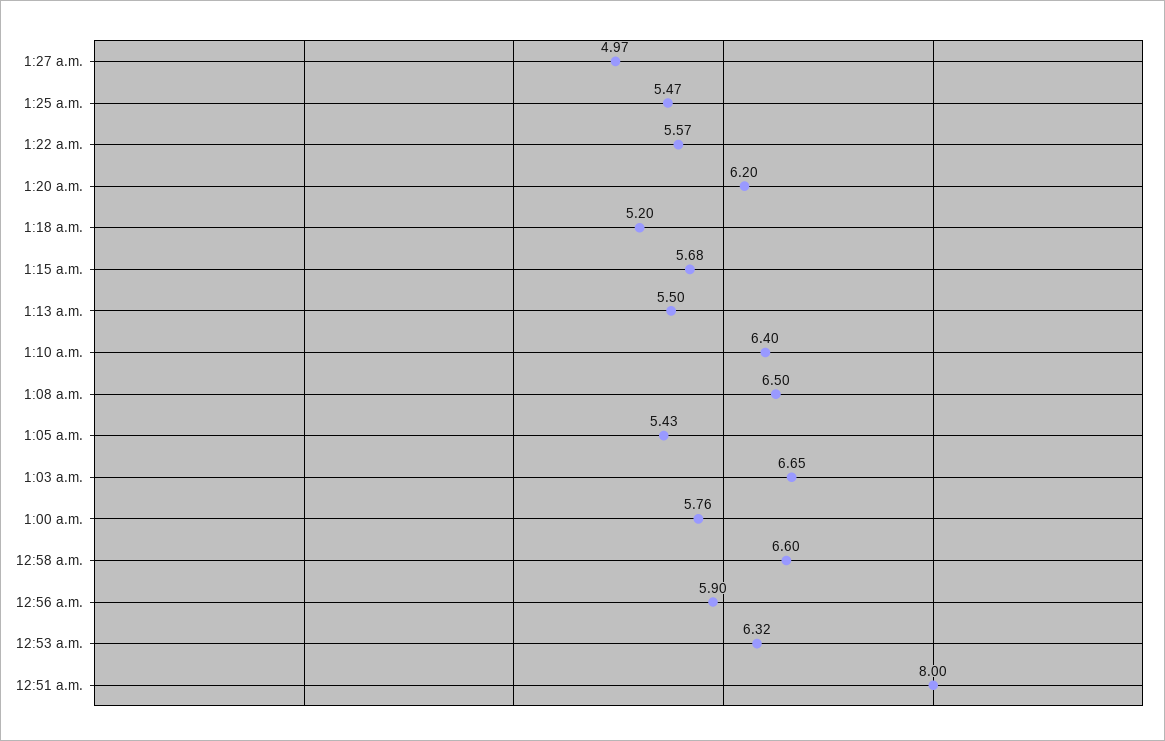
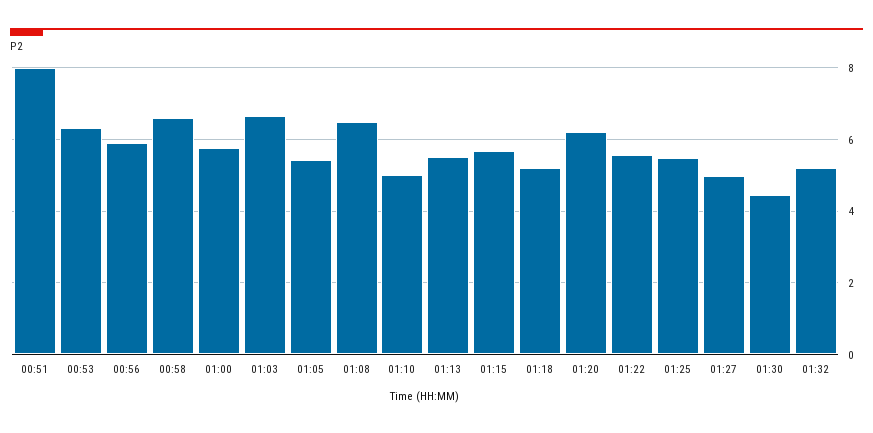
1:10 a.m.: 6.4 -> 5
01:30: none -> 4.4
01:32: none -> 5.2

